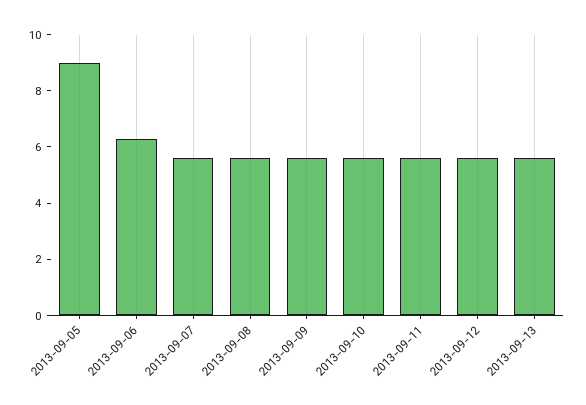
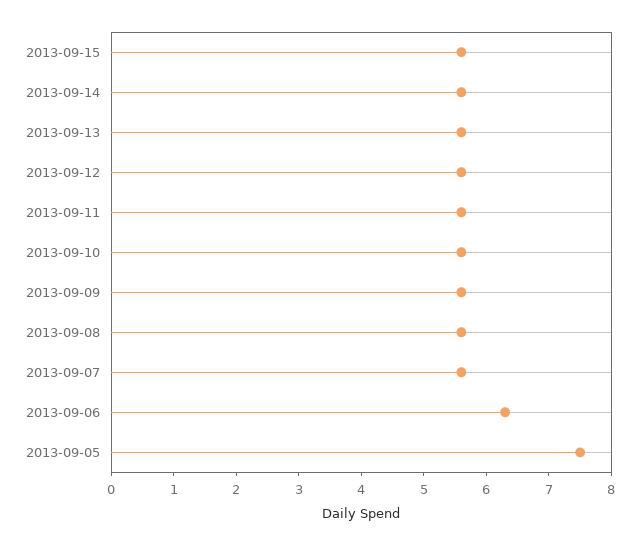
2013-09-05: 9 -> 7.5
2013-09-15: none -> 5.5
2013-09-14: none -> 5.5

